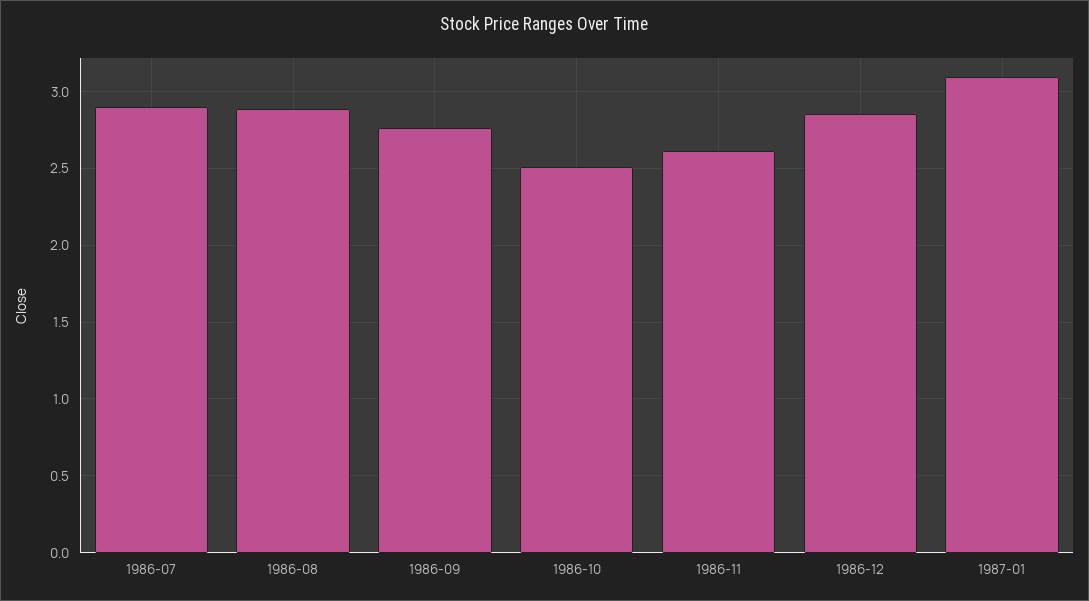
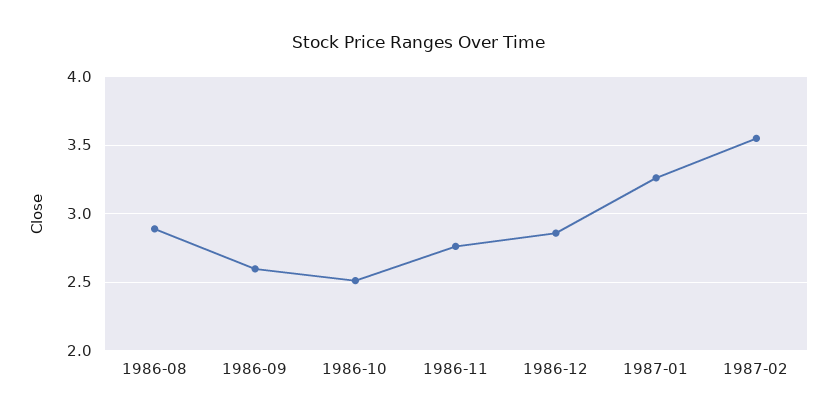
1986-07: 2.9 -> none
1986-09: 2.75 -> 2.6
1986-11: 2.6 -> 2.75
1987-01: 3.1 -> 3.25
1987-02: none -> 3.55

